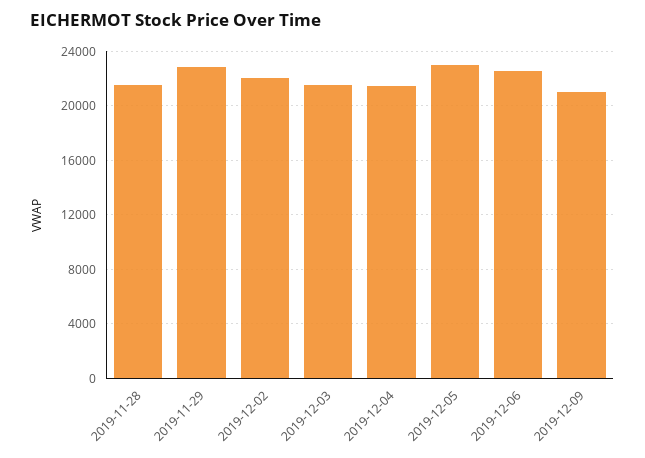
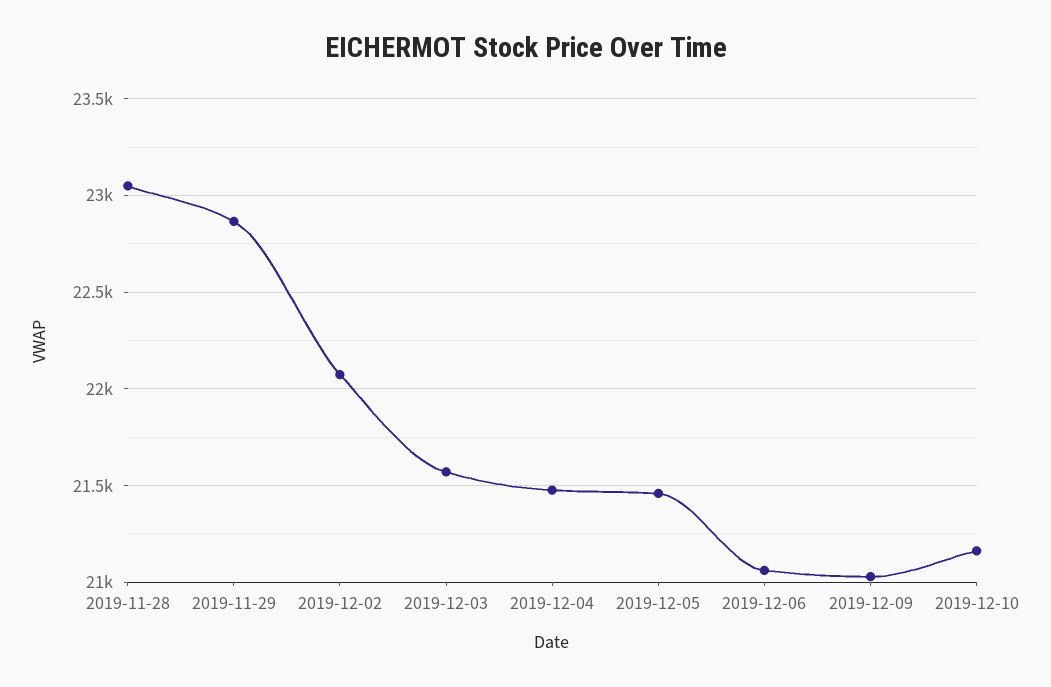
2019-11-28: 21500 -> 23050
2019-12-05: 23000 -> 21450
2019-12-06: 22500 -> 21050
2019-12-10: none -> 21150

